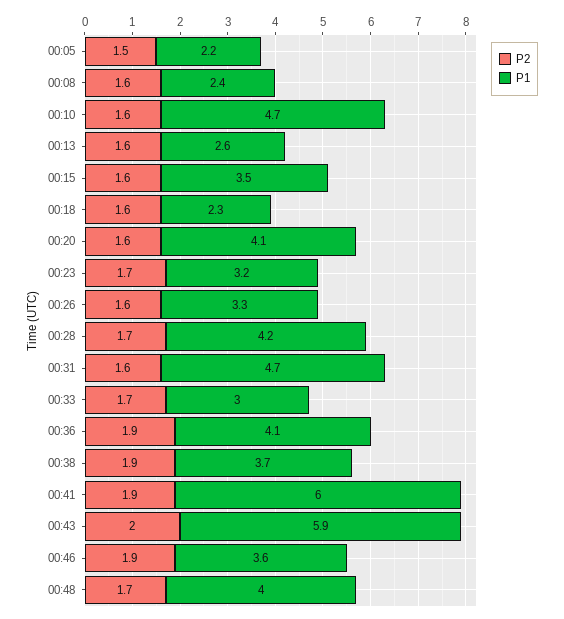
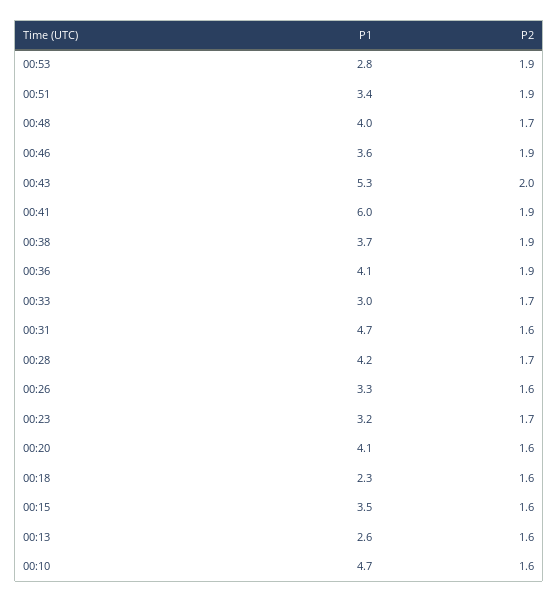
P2, 00:05: 1.5 -> none
P1, 00:05: 2.2 -> none
P2, 00:08: 1.6 -> none
P1, 00:08: 2.4 -> none
P1, 00:43: 5.9 -> 5.3
P1, 00:53: none -> 2.8
P2, 00:53: none -> 1.9
P1, 00:51: none -> 3.4
P2, 00:51: none -> 1.9

